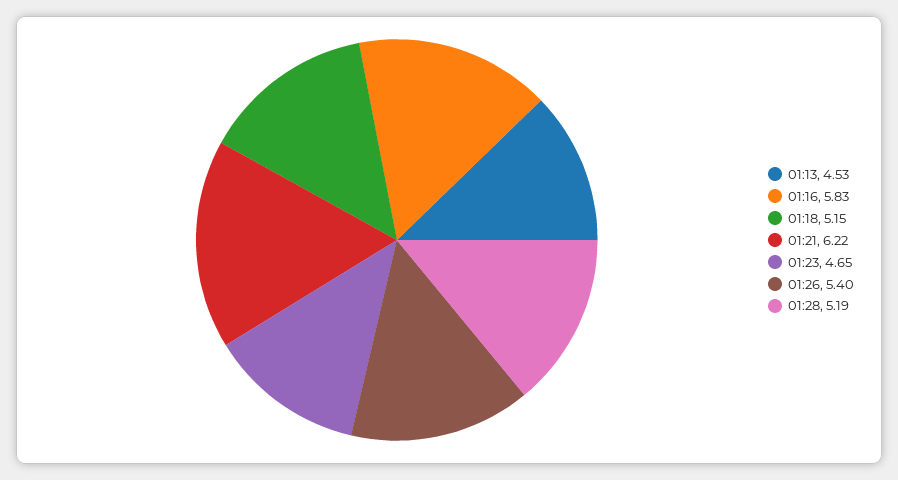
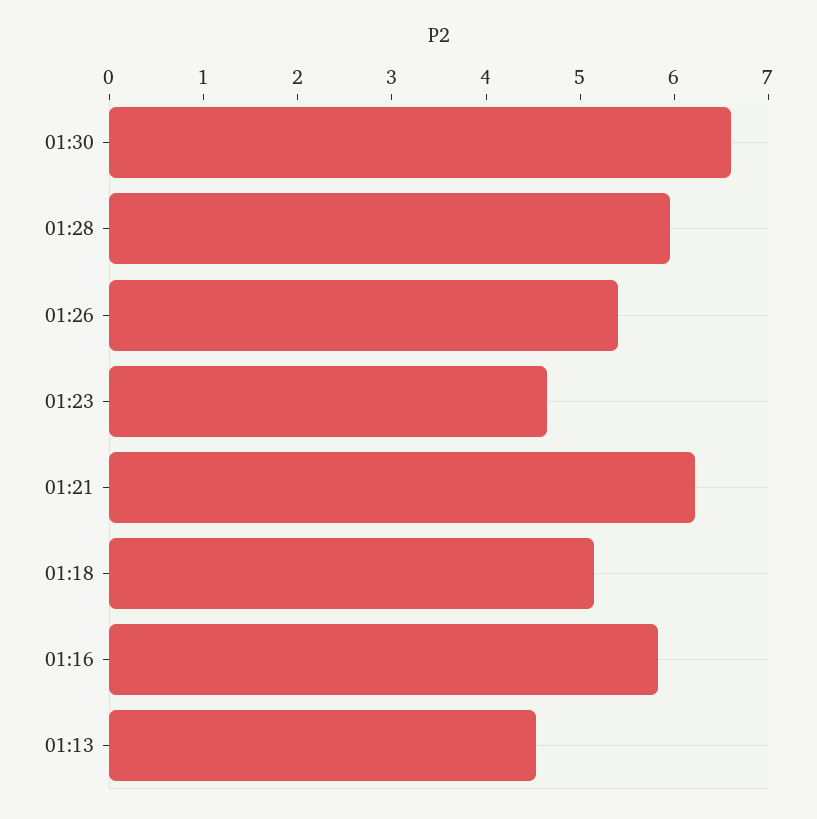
01:28: 5.19 -> 6
01:30: none -> 6.6

